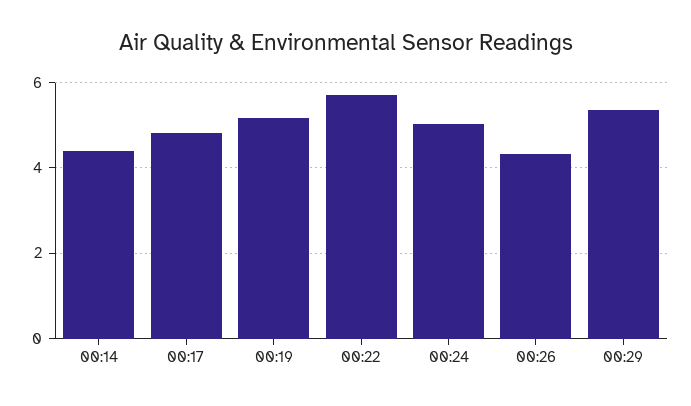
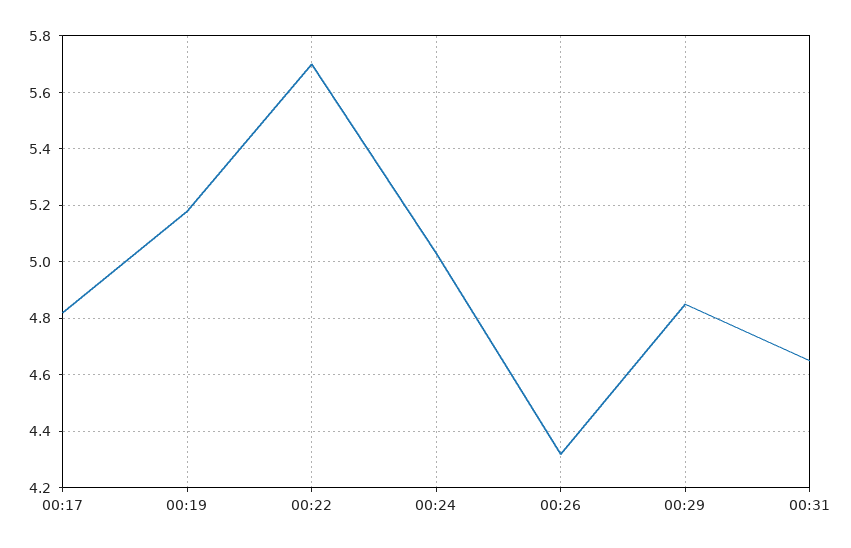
00:14: 4.4 -> none
00:29: 5.4 -> 4.85
00:31: none -> 4.65

